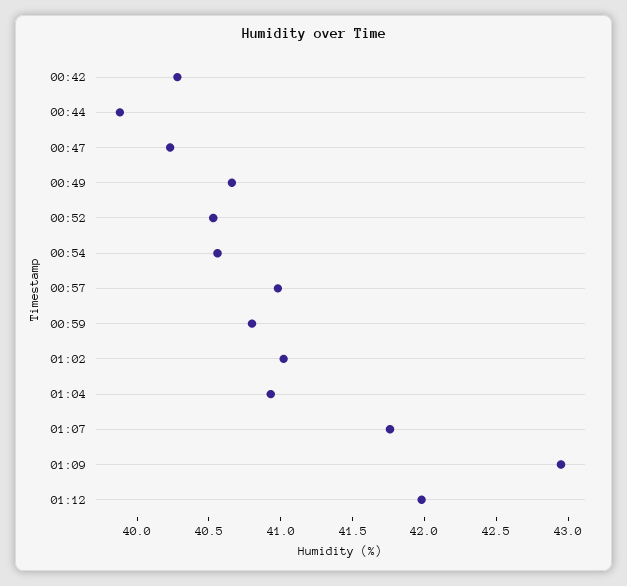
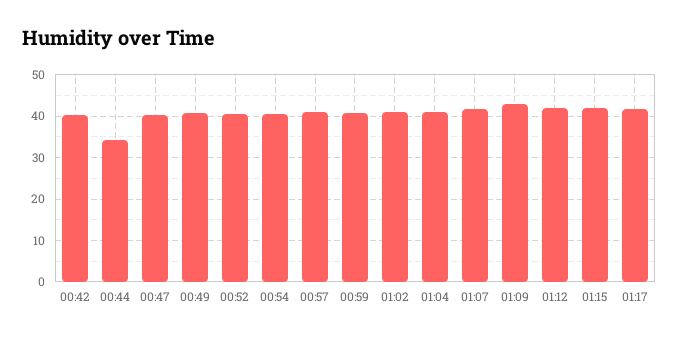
00:44: 39.9 -> 34
01:15: none -> 42
01:17: none -> 42

